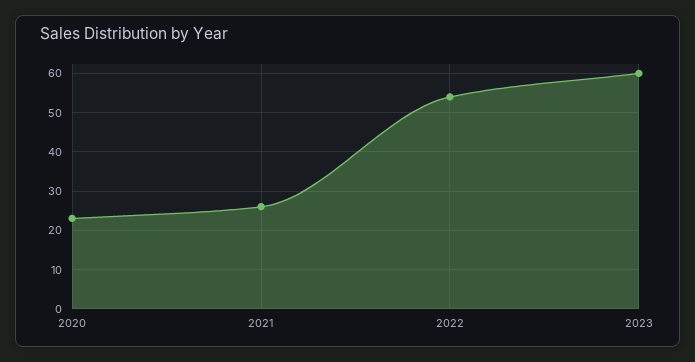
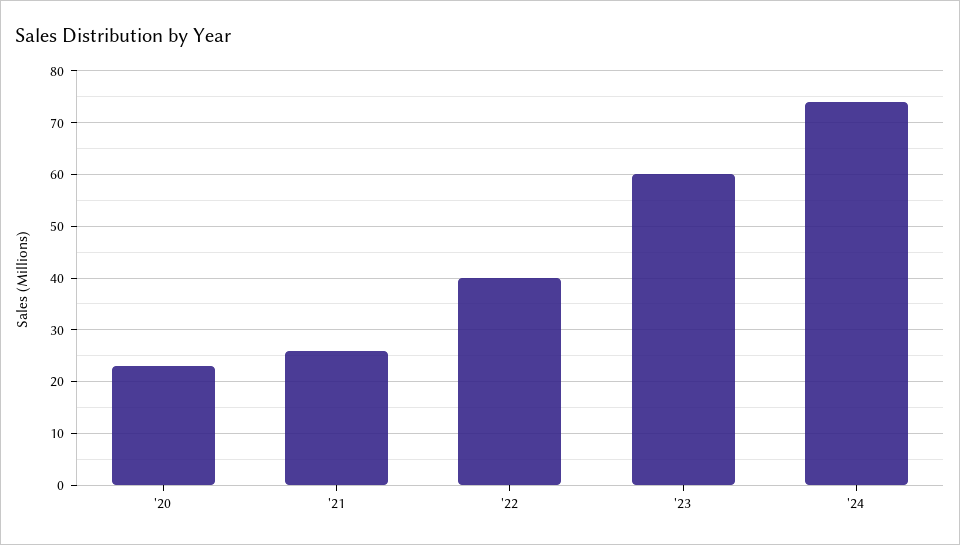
2022: 55 -> 40
'24: none -> 75

